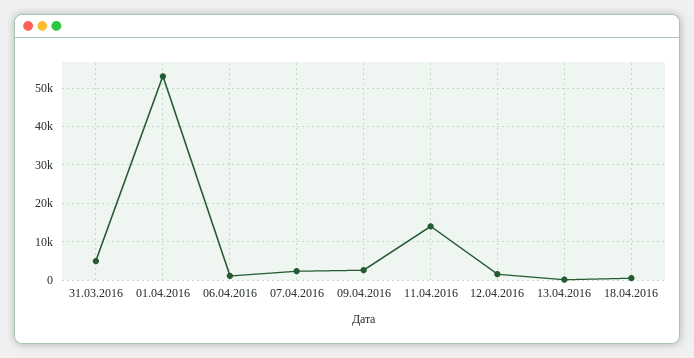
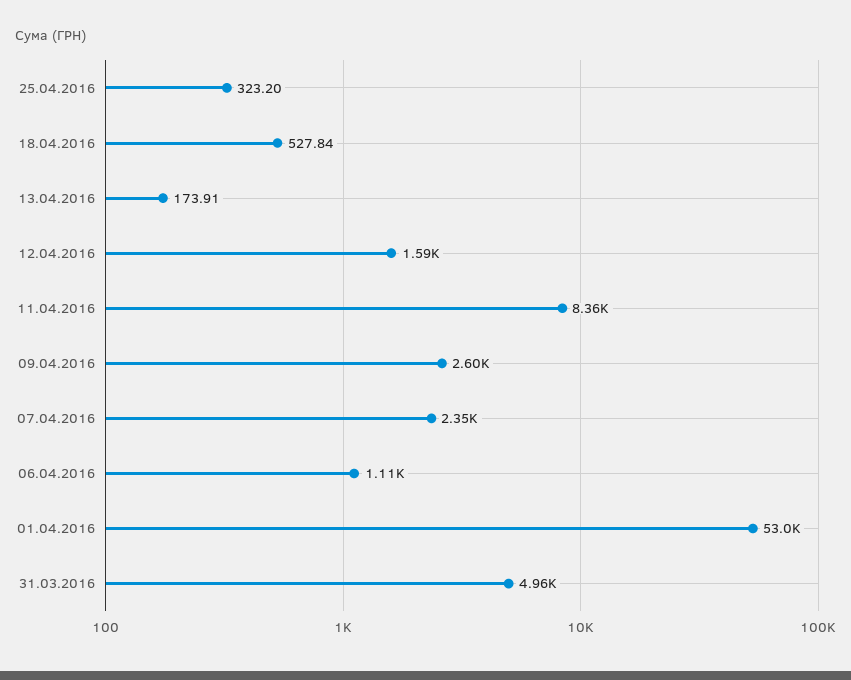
11.04.2016: 14000 -> 8360
25.04.2016: none -> 323.2

